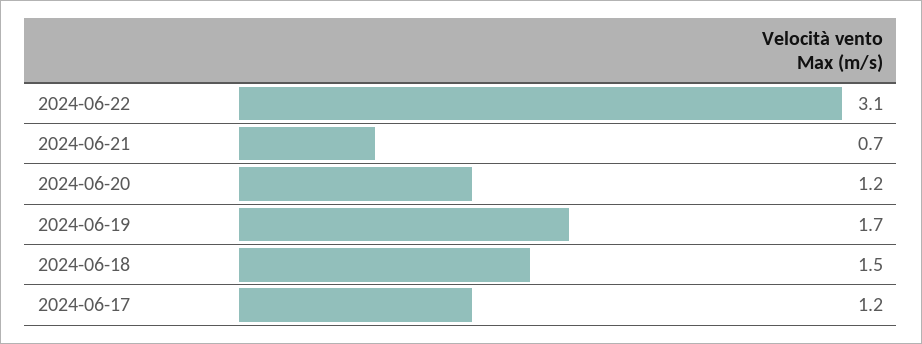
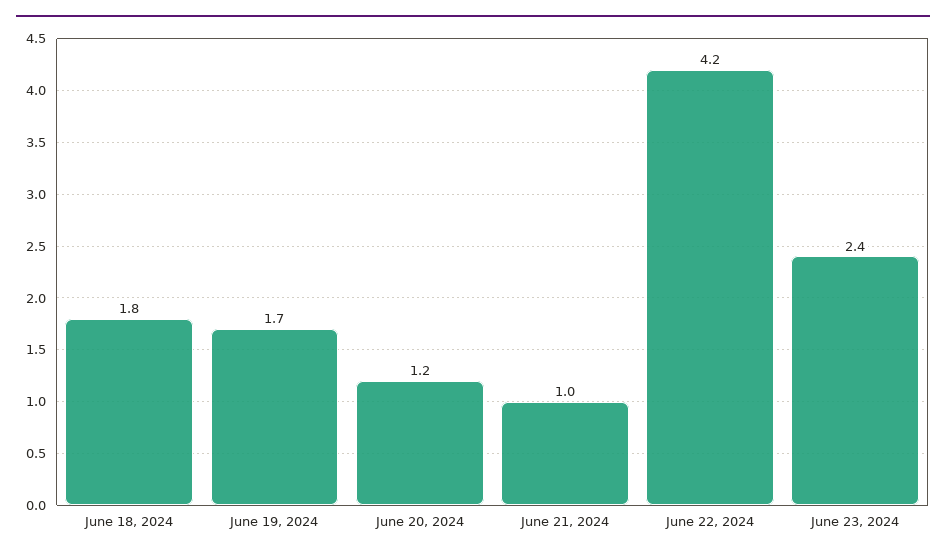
2024-06-22: 3.1 -> 4.2
2024-06-21: 0.7 -> 1
2024-06-18: 1.5 -> 1.8
2024-06-17: 1.2 -> none
June 23, 2024: none -> 2.4

